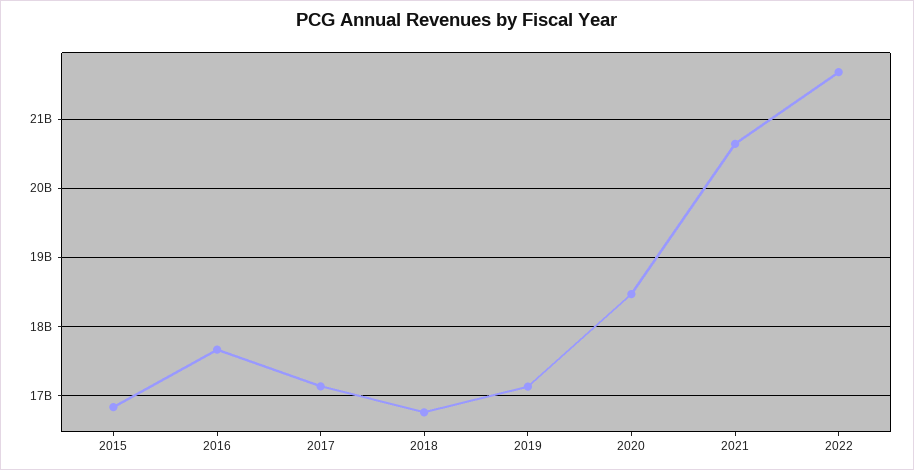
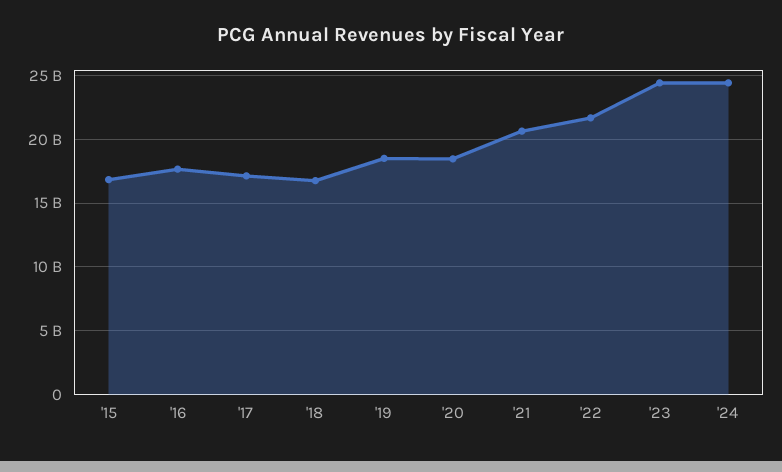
2019: 17100000000 -> 18500000000
'23: none -> 24500000000
'24: none -> 24500000000

